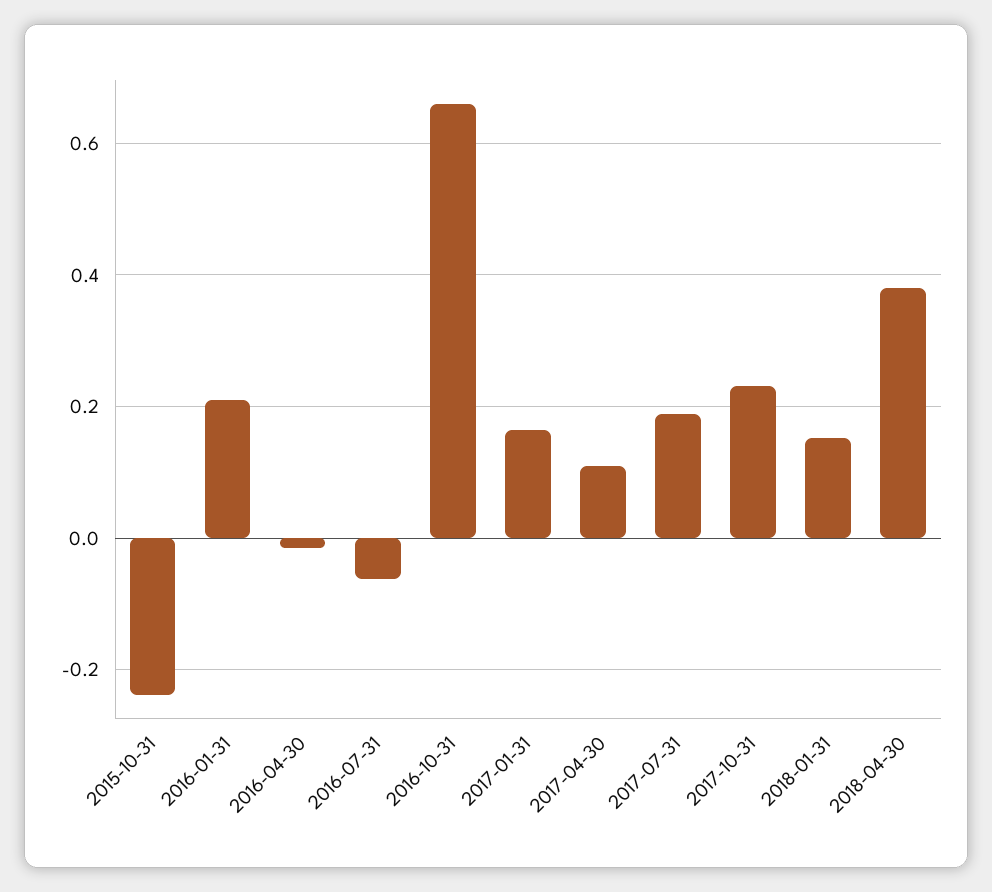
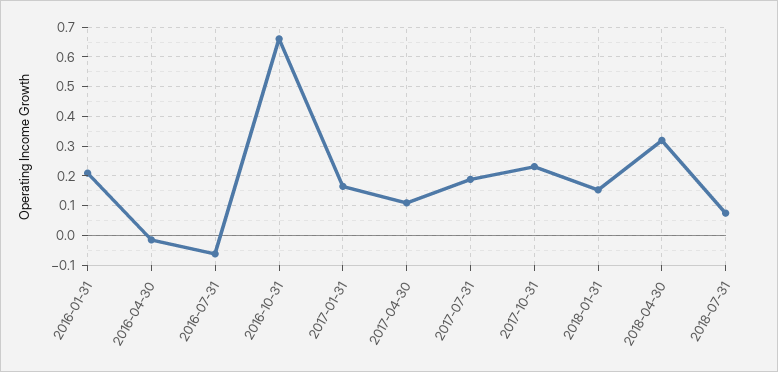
2015-10-31: -0.24 -> none
2018-04-30: 0.38 -> 0.325
2018-07-31: none -> 0.075

